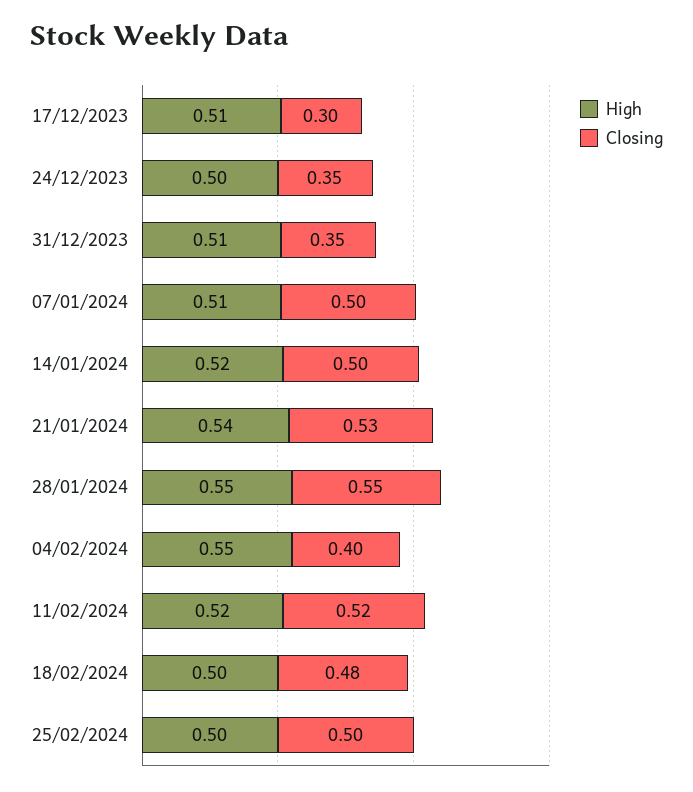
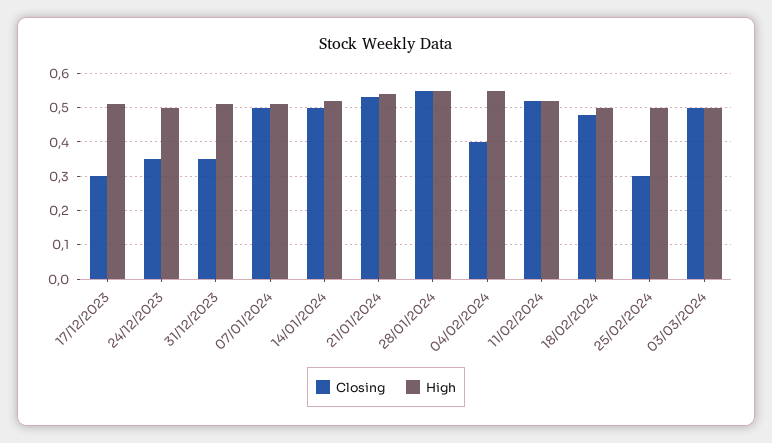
Closing, 25/02/2024: 0.5 -> 0.3
Closing, 03/03/2024: none -> 0.5
High, 03/03/2024: none -> 0.5

